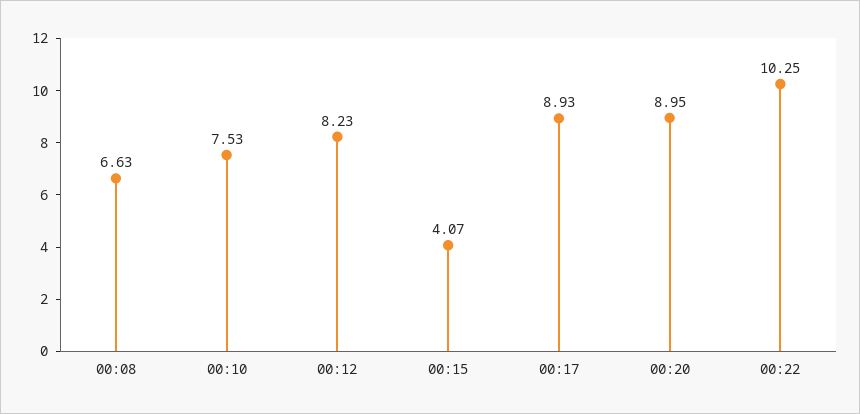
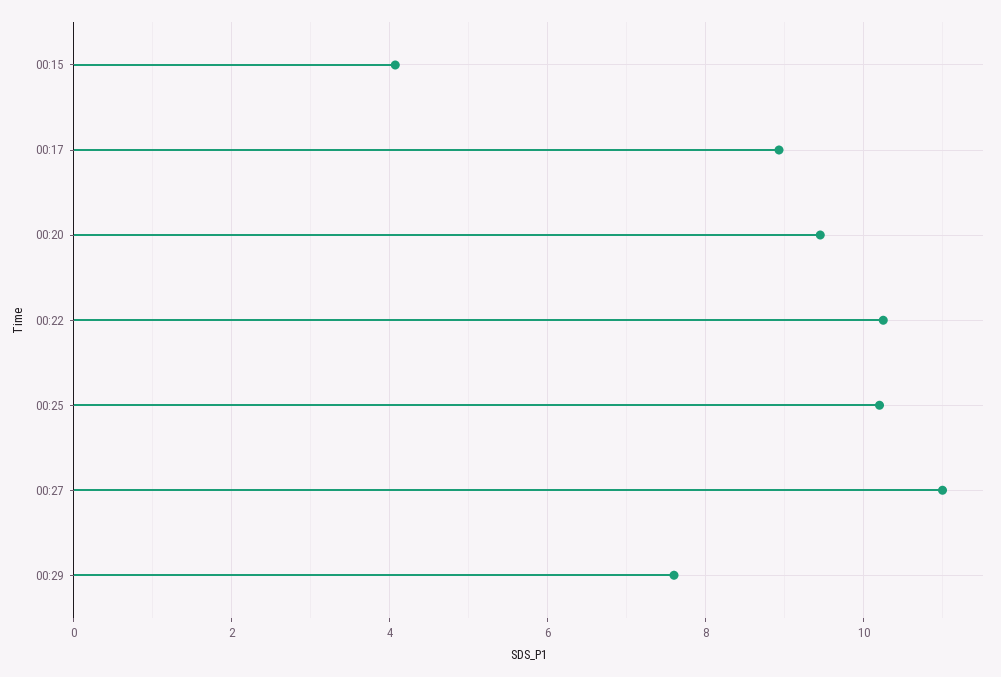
00:08: 6.63 -> none
00:10: 7.53 -> none
00:12: 8.23 -> none
00:20: 8.95 -> 9.4
00:25: none -> 10.2
00:27: none -> 11
00:29: none -> 7.6

